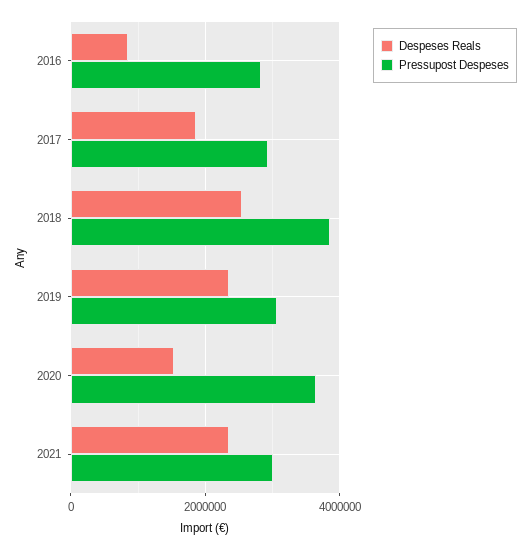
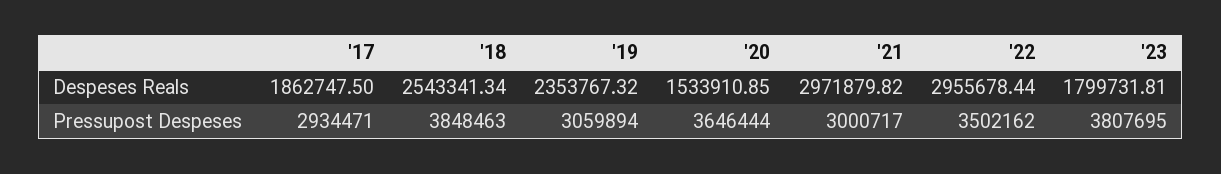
Despeses Reals, 2016: 800000 -> none
Pressupost Despeses, 2016: 2800000 -> none
Despeses Reals, 2021: 2400000 -> 2971879.82
Despeses Reals, '22: none -> 2955678.44
Despeses Reals, '23: none -> 1799731.81
Pressupost Despeses, '22: none -> 3502162
Pressupost Despeses, '23: none -> 3807695

